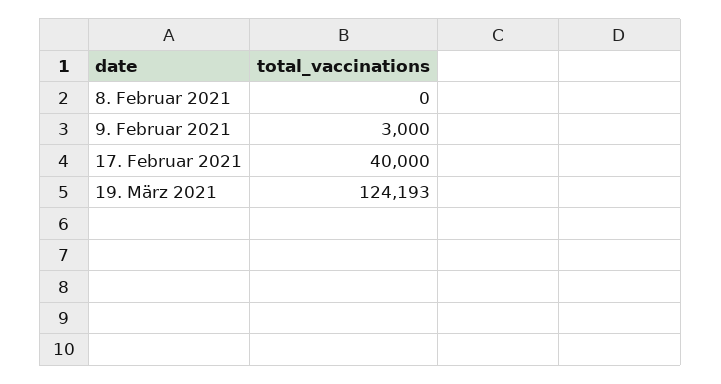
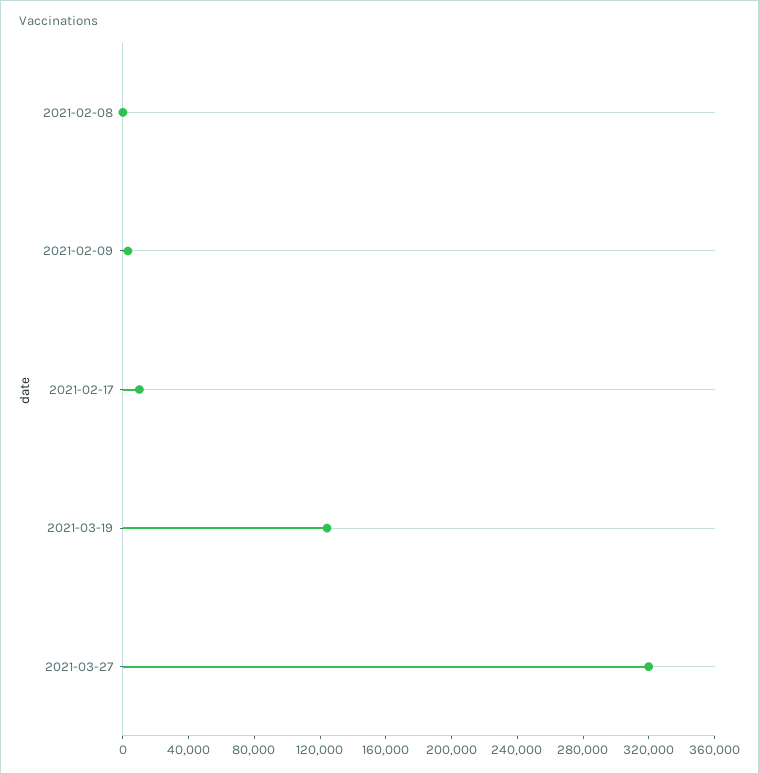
17. Februar 2021: 40000 -> 10000
2021-03-27: none -> 320000

